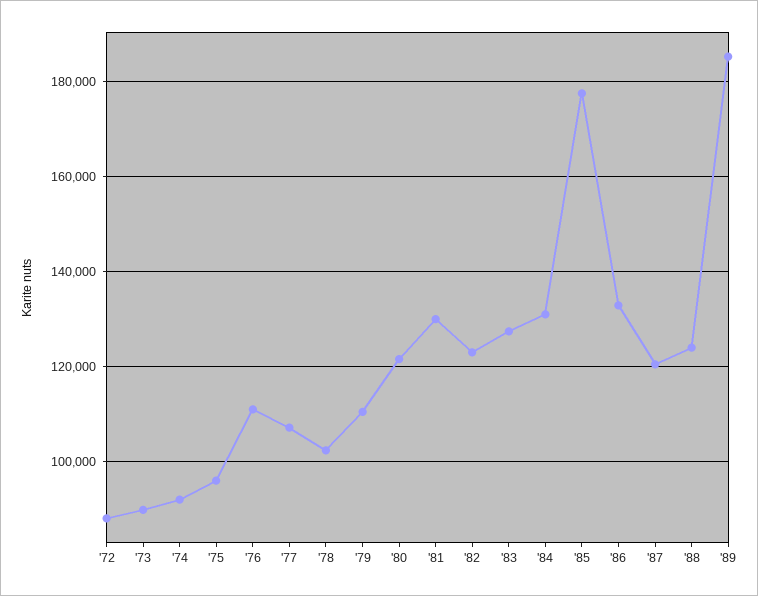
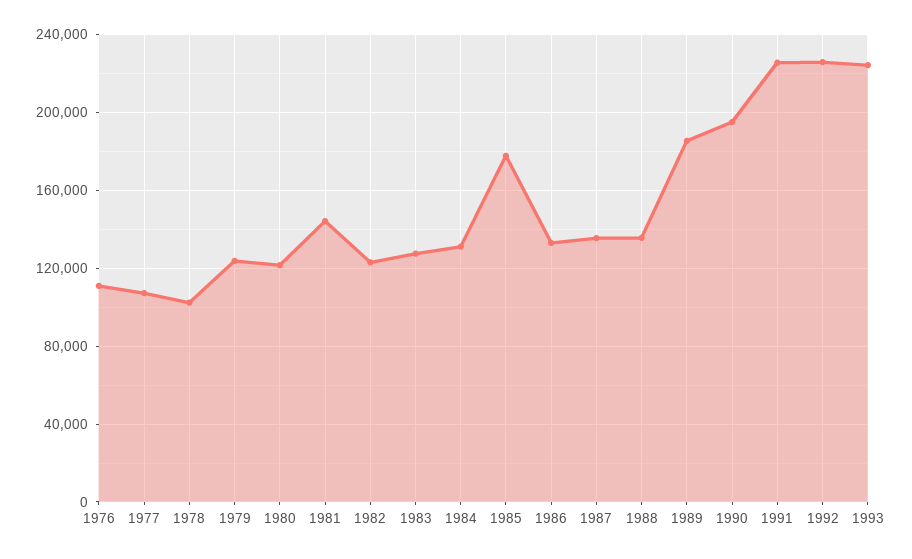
'72: 88000 -> none
'73: 90000 -> none
'74: 92000 -> none
'75: 96000 -> none
'79: 110000 -> 125000
'81: 130000 -> 145000
'87: 120000 -> 135000
'88: 124000 -> 135000
1990: none -> 195000
1991: none -> 225000
1992: none -> 225000
1993: none -> 225000

